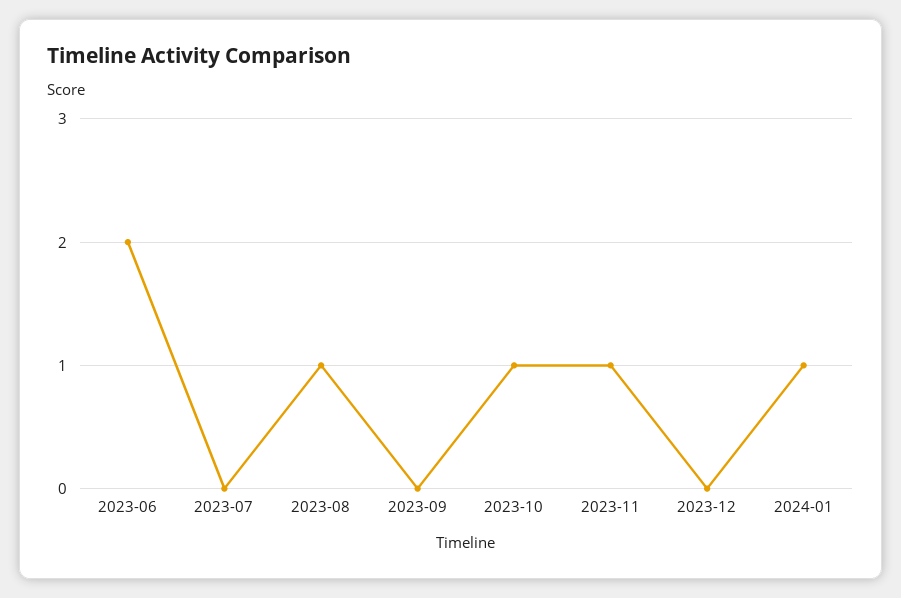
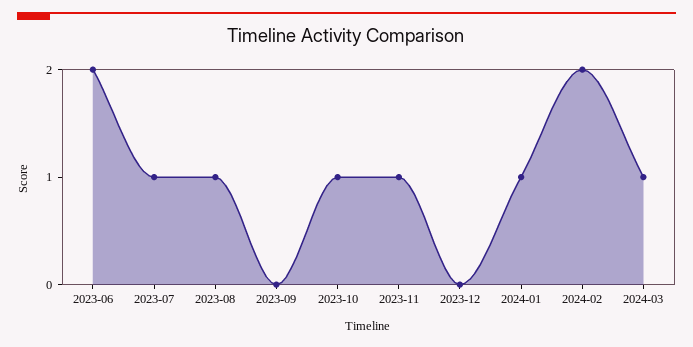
2023-07: 0 -> 1
2024-02: none -> 2
2024-03: none -> 1

